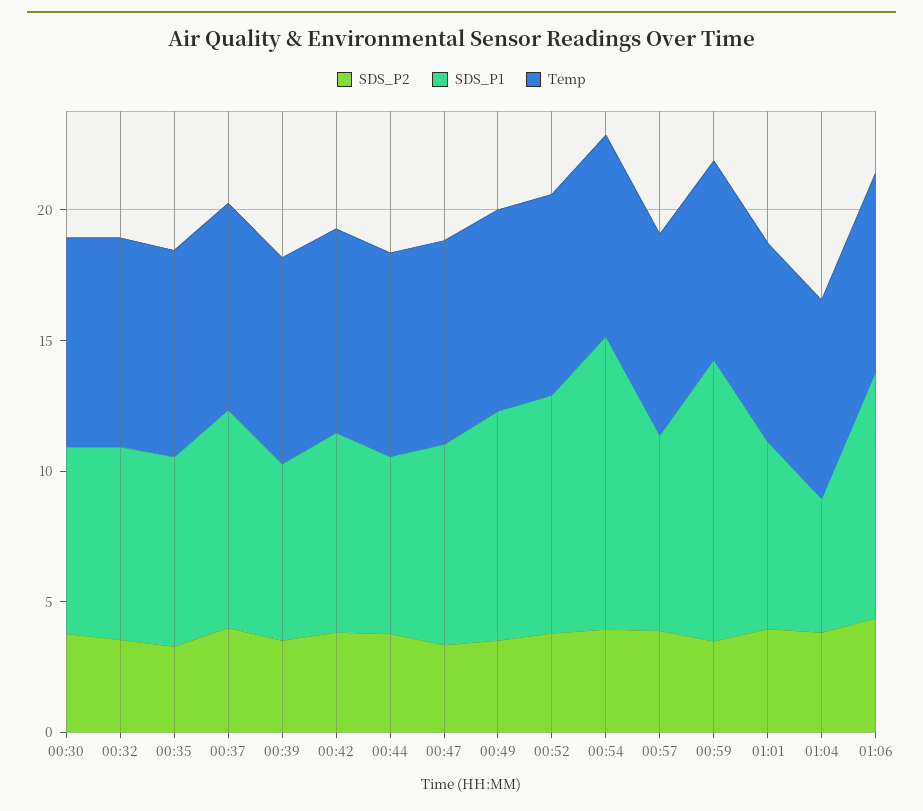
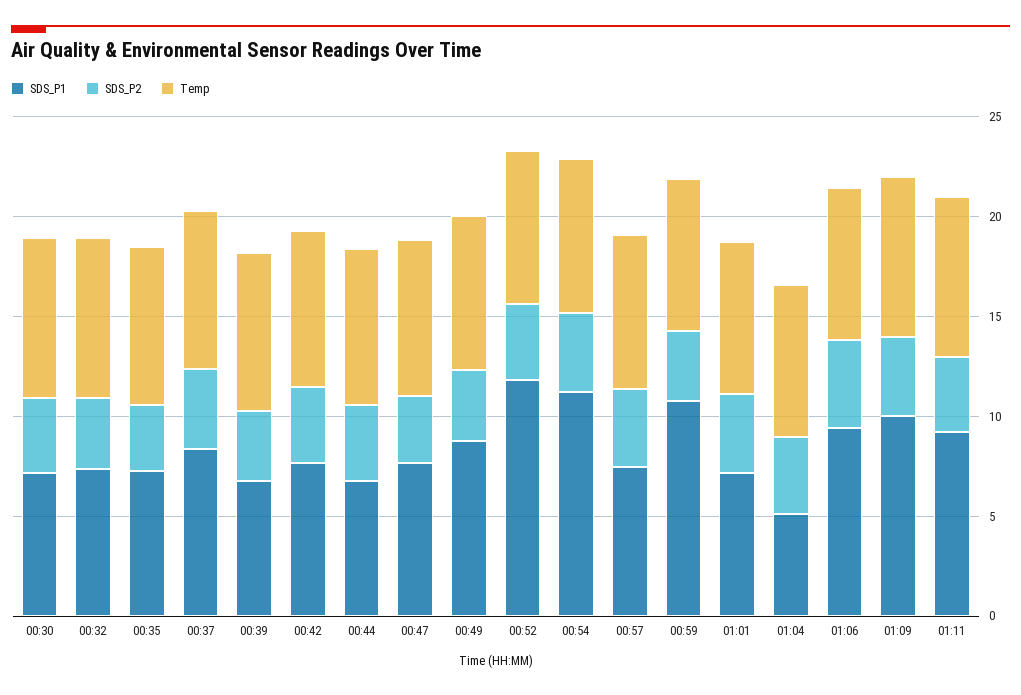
SDS_P1, 00:52: 9 -> 12
SDS_P1, 01:09: none -> 10
SDS_P2, 01:09: none -> 4
Temp, 01:09: none -> 8
SDS_P1, 01:11: none -> 9
SDS_P2, 01:11: none -> 4
Temp, 01:11: none -> 8

